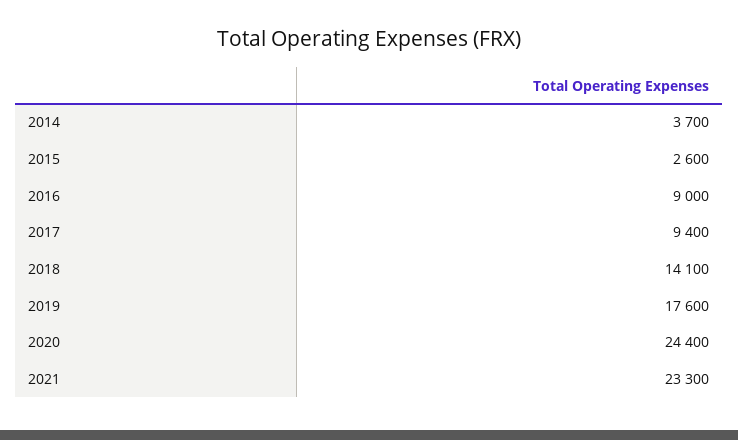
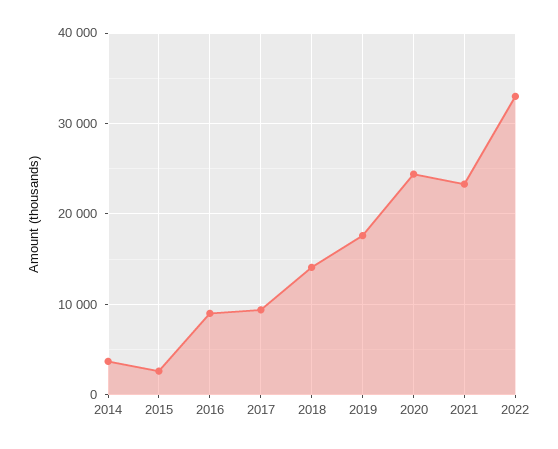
2022: none -> 33000

